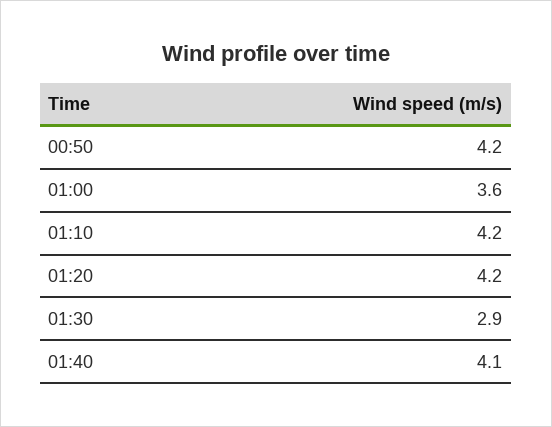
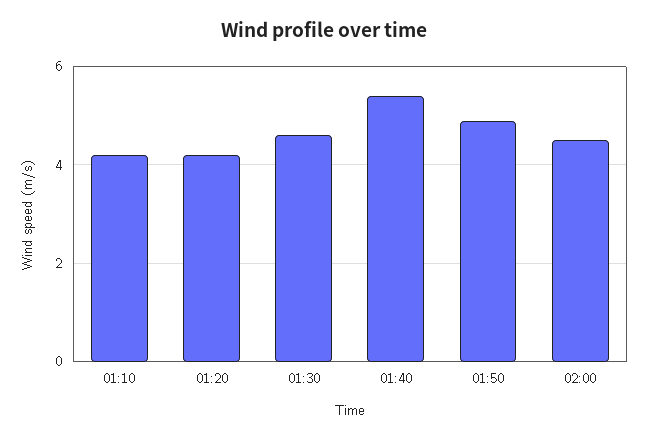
00:50: 4.2 -> none
01:00: 3.6 -> none
01:30: 2.9 -> 4.5
01:40: 4.1 -> 5.5
01:50: none -> 5
02:00: none -> 4.5

